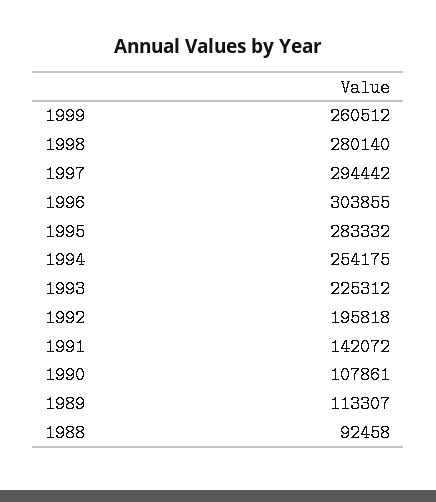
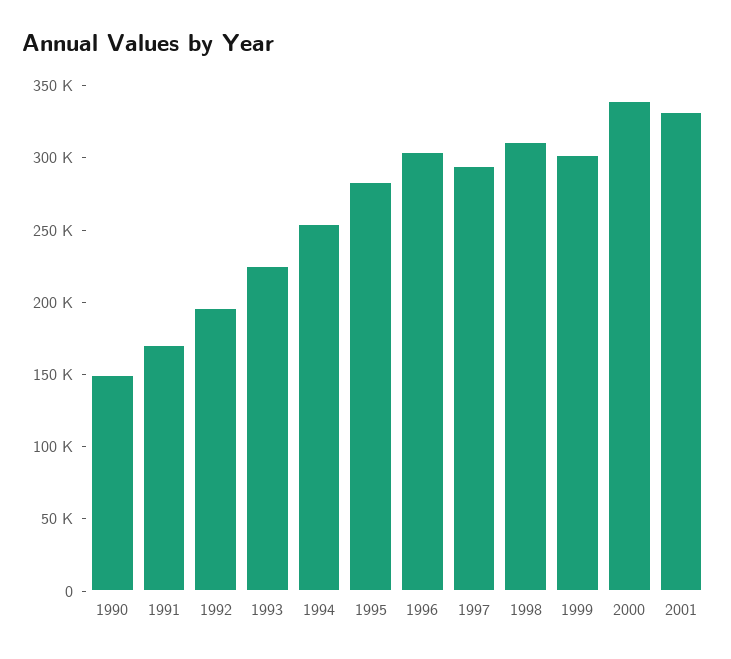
1999: 260512 -> 300000
1998: 280140 -> 310000
1991: 142072 -> 170000
1990: 107861 -> 150000
1989: 113307 -> none
1988: 92458 -> none
2000: none -> 340000
2001: none -> 330000

